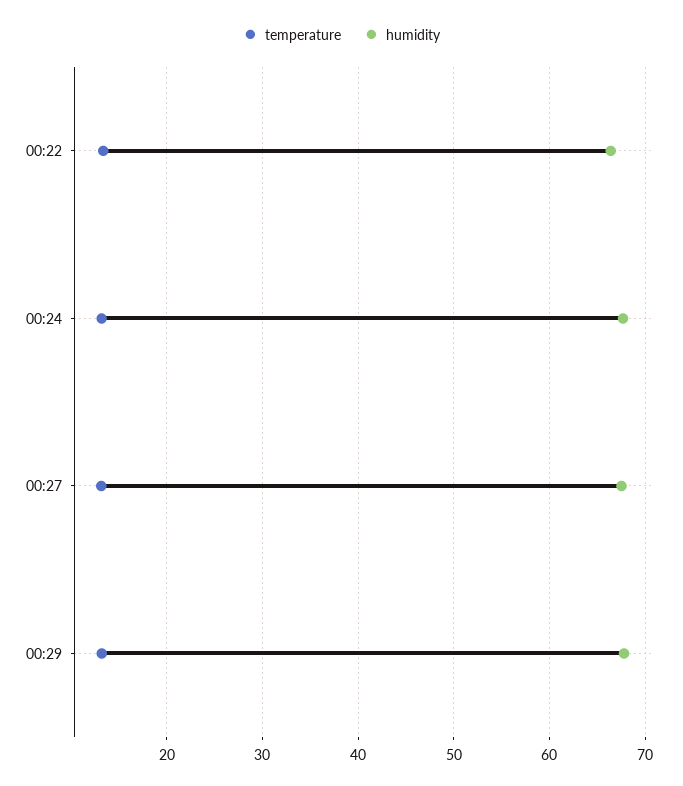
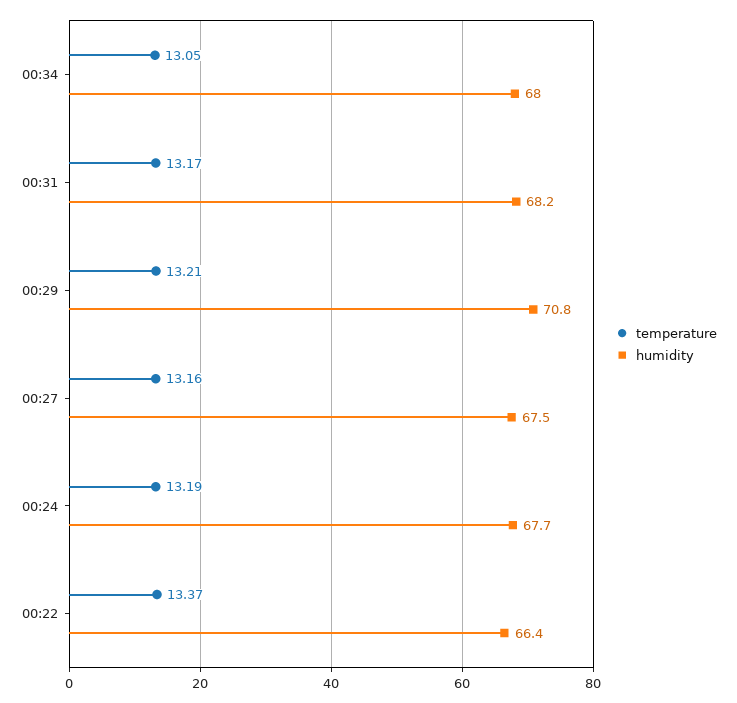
humidity, 00:29: 68 -> 70.8
temperature, 00:34: none -> 13.05
humidity, 00:34: none -> 68
temperature, 00:31: none -> 13.17
humidity, 00:31: none -> 68.2

